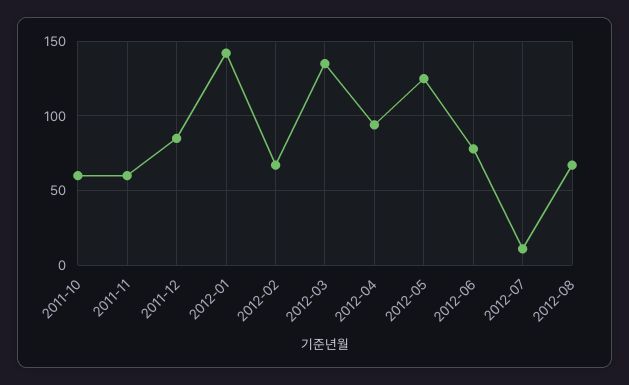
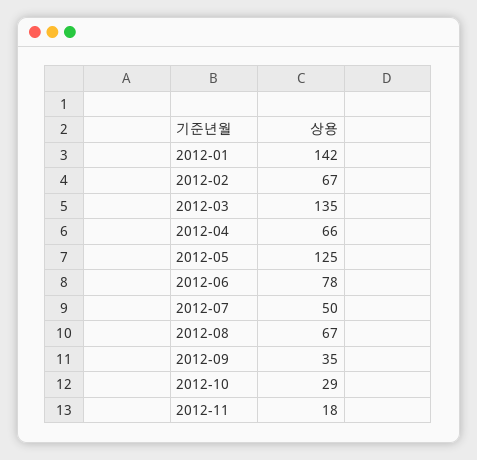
2011-10: 60 -> none
2011-11: 60 -> none
2011-12: 85 -> none
2012-04: 95 -> 66
2012-07: 10 -> 50
2012-09: none -> 35
2012-10: none -> 29
2012-11: none -> 18

